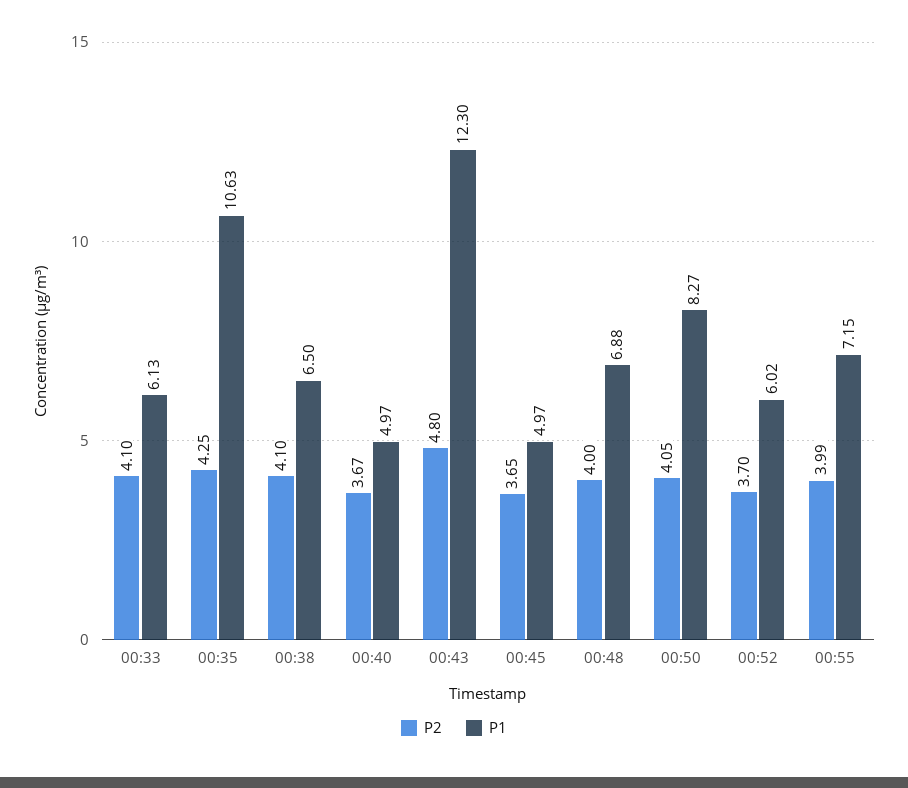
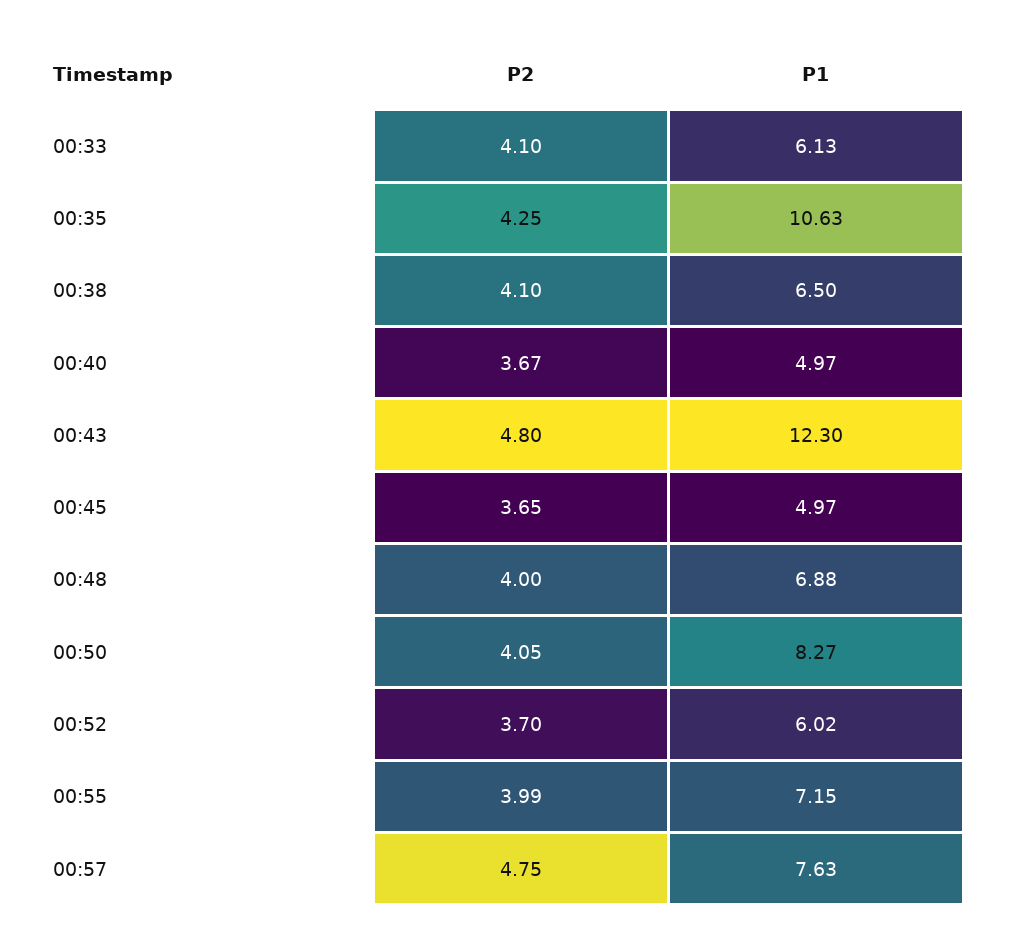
P2, 00:57: none -> 4.75
P1, 00:57: none -> 7.63

